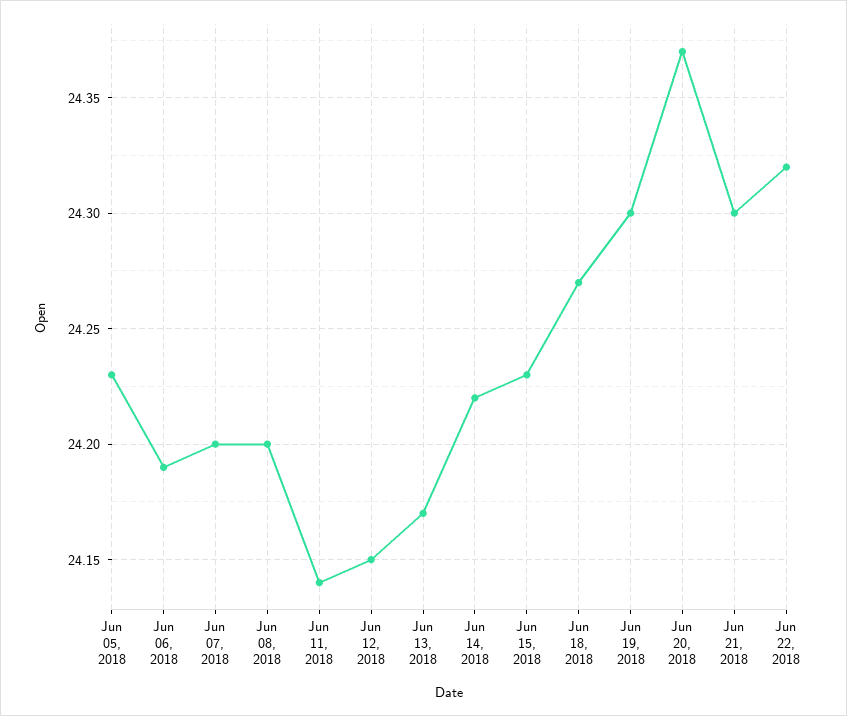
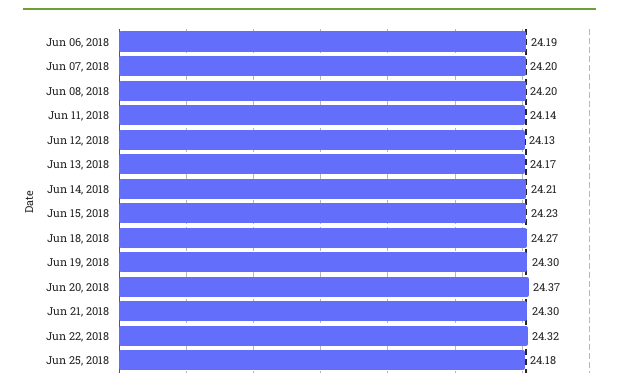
Jun 05, 2018: 24.23 -> none
Jun 12, 2018: 24.15 -> 24.13
Jun 14, 2018: 24.22 -> 24.21
Jun 25, 2018: none -> 24.18

